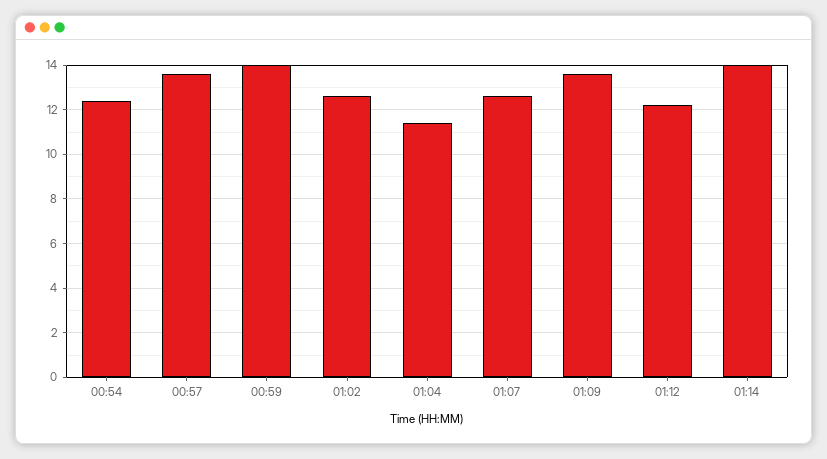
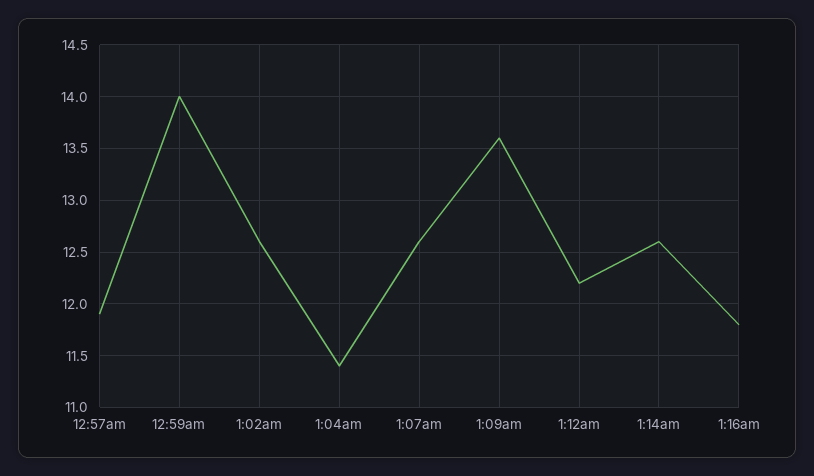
00:54: 12.5 -> none
00:57: 13.5 -> 11.9
01:14: 14 -> 12.6
1:16am: none -> 11.8

